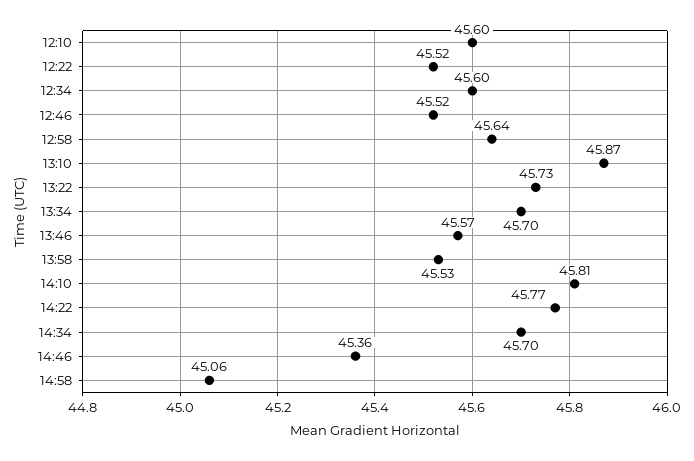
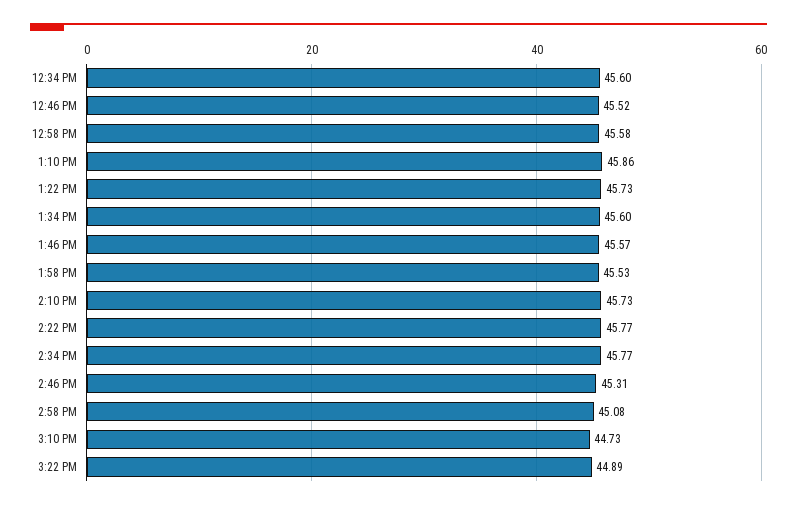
12:10: 45.6 -> none
12:22: 45.52 -> none
12:58: 45.64 -> 45.58
13:10: 45.87 -> 45.86
13:34: 45.7 -> 45.6
14:10: 45.81 -> 45.73
14:34: 45.7 -> 45.77
14:46: 45.36 -> 45.31
14:58: 45.06 -> 45.08
3:10 PM: none -> 44.73
3:22 PM: none -> 44.89

